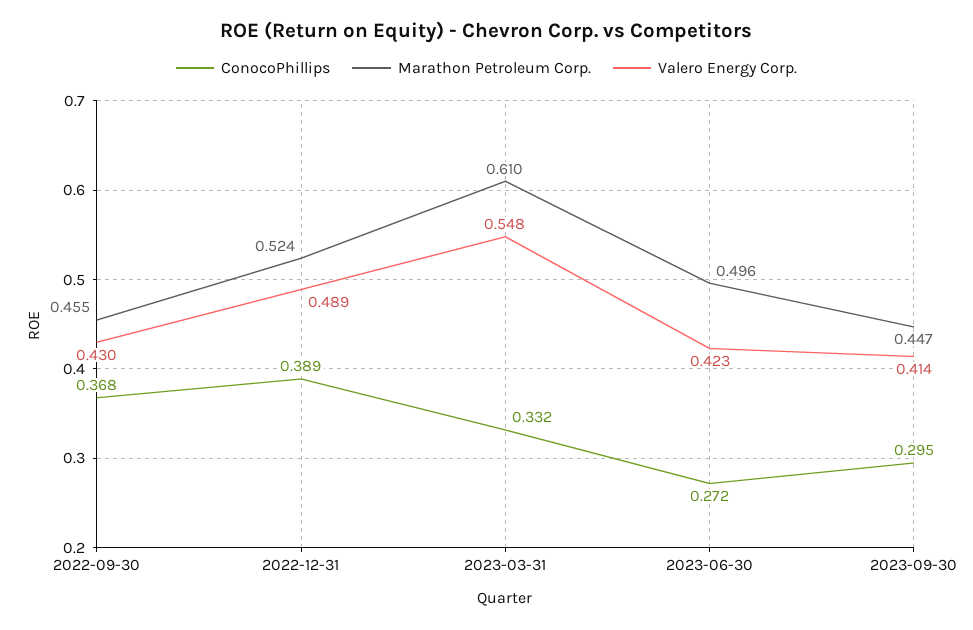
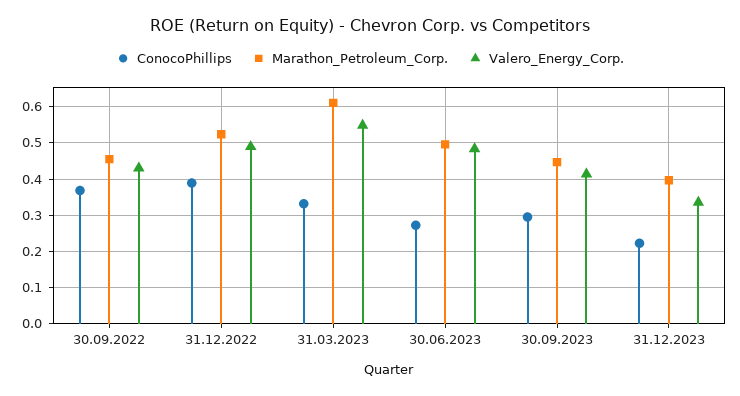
Valero Energy Corp., 2023-06-30: 0.423 -> 0.48
ConocoPhillips, 31.12.2023: none -> 0.22
Marathon Petroleum Corp., 31.12.2023: none -> 0.4
Valero Energy Corp., 31.12.2023: none -> 0.34

